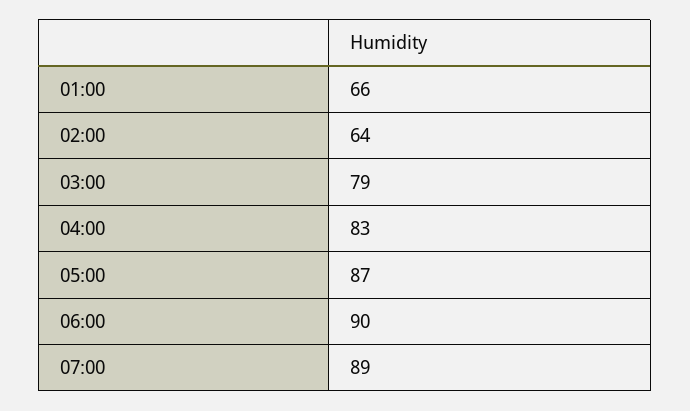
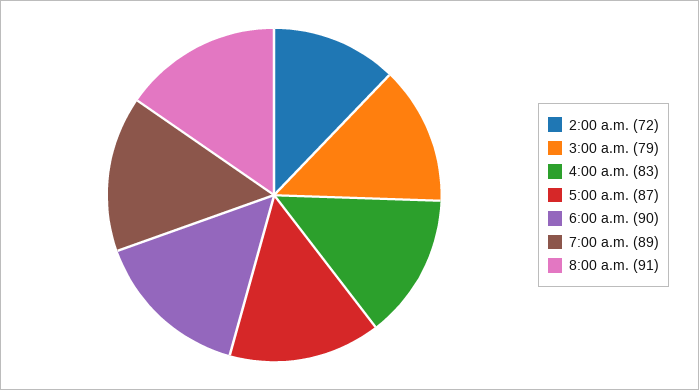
01:00: 66 -> none
02:00: 64 -> 72
8:00 a.m.: none -> 91

